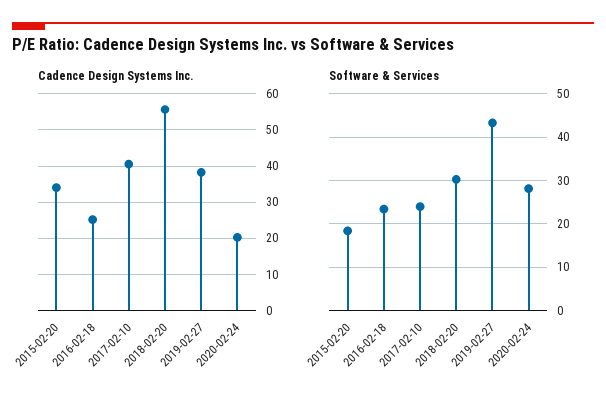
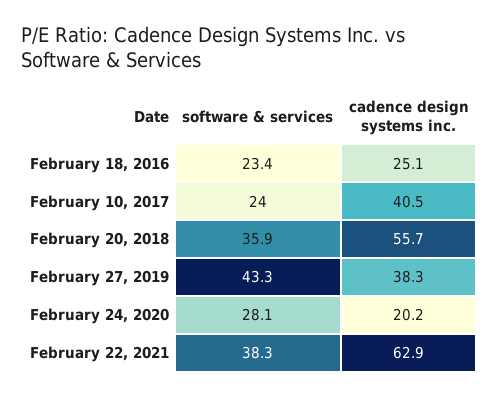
Cadence Design Systems Inc., 2015-02-20: 34 -> none
Software & Services, 2015-02-20: 18 -> none
Software & Services, 2018-02-20: 30 -> 35.9
Software & Services, February 22, 2021: none -> 38.3
Cadence Design Systems Inc., February 22, 2021: none -> 62.9

